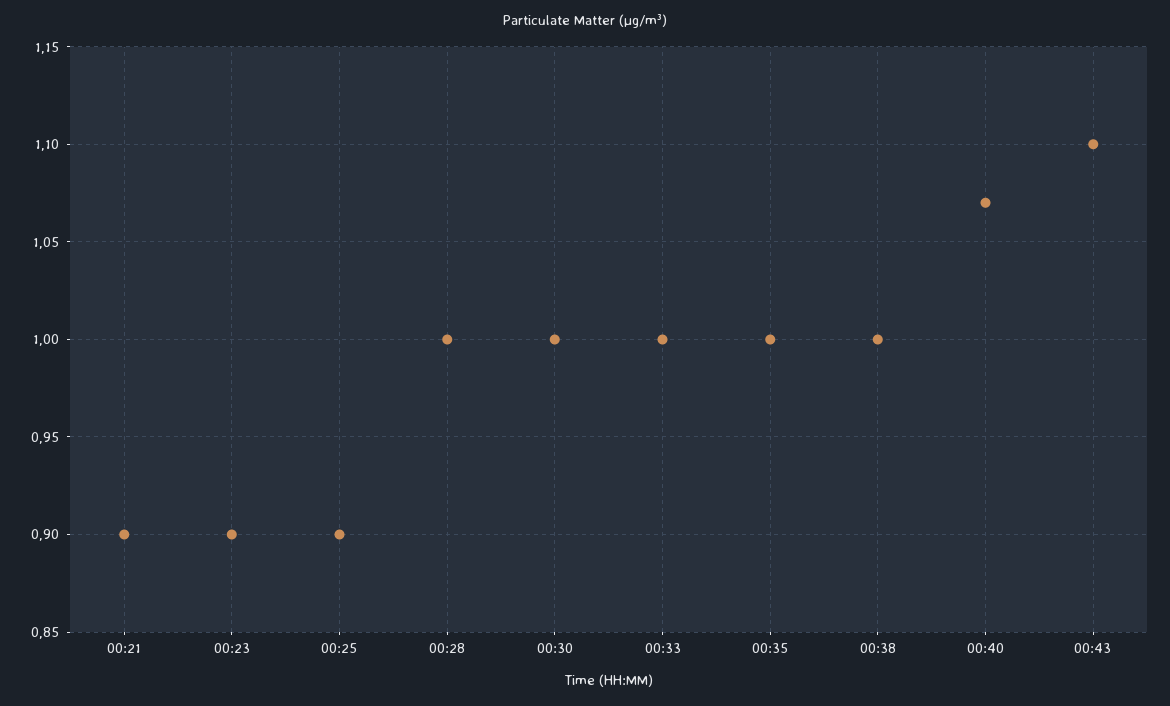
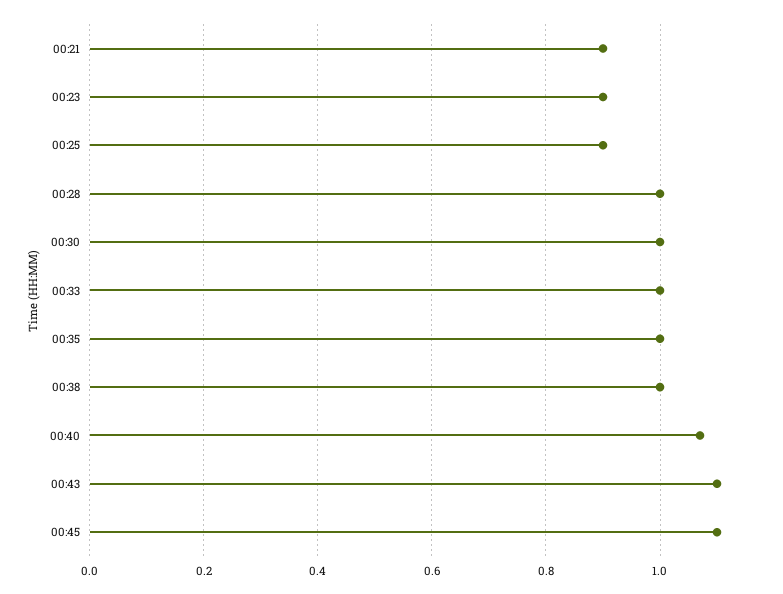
00:45: none -> 1.1

